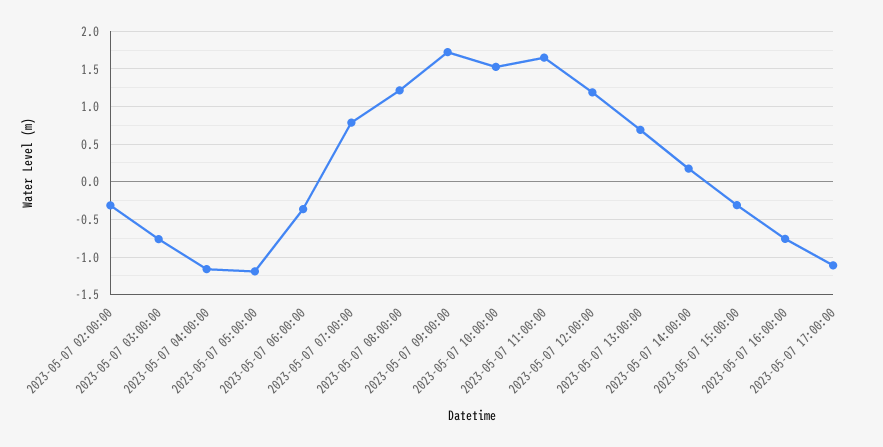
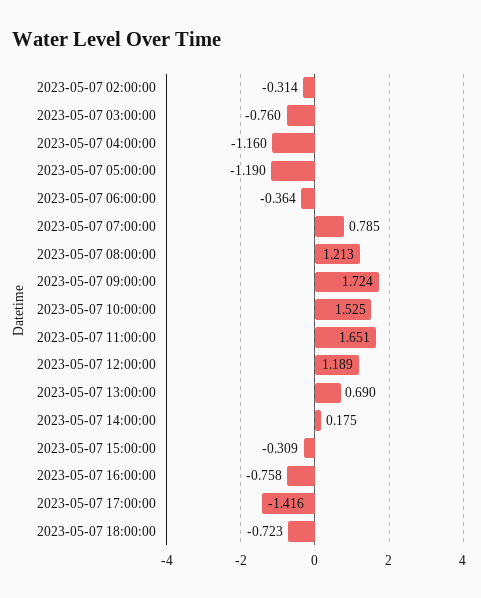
2023-05-07 17:00:00: -1.1 -> -1.416
2023-05-07 18:00:00: none -> -0.723

